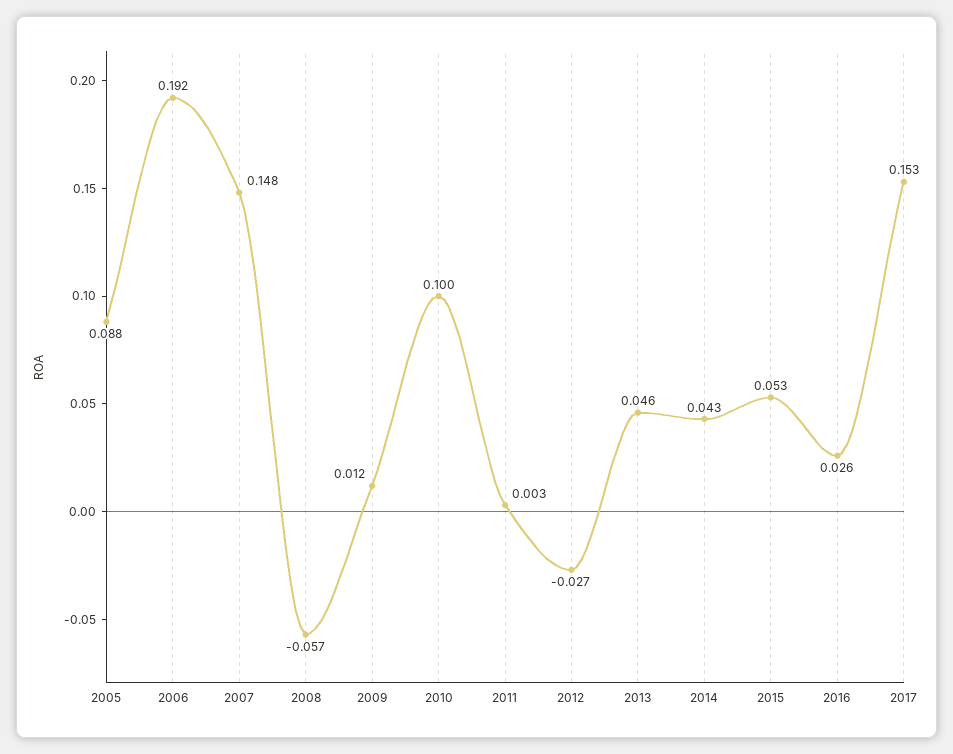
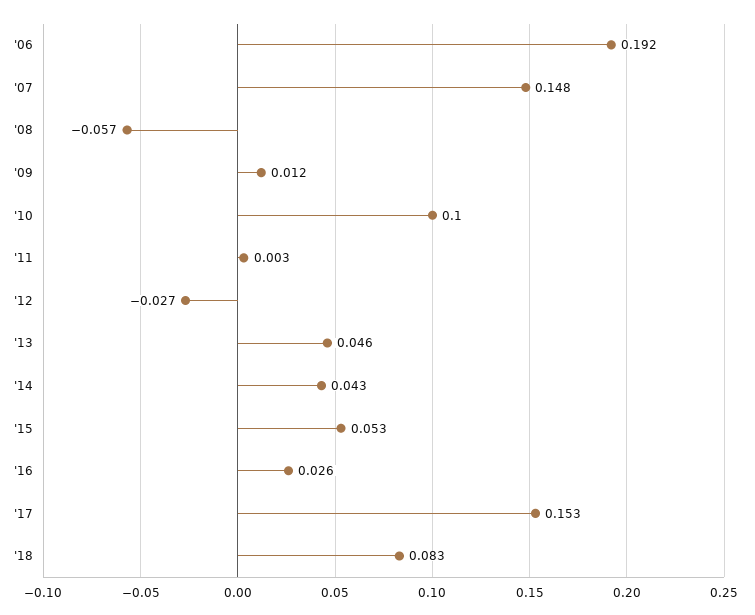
2005: 0.088 -> none
'18: none -> 0.083

